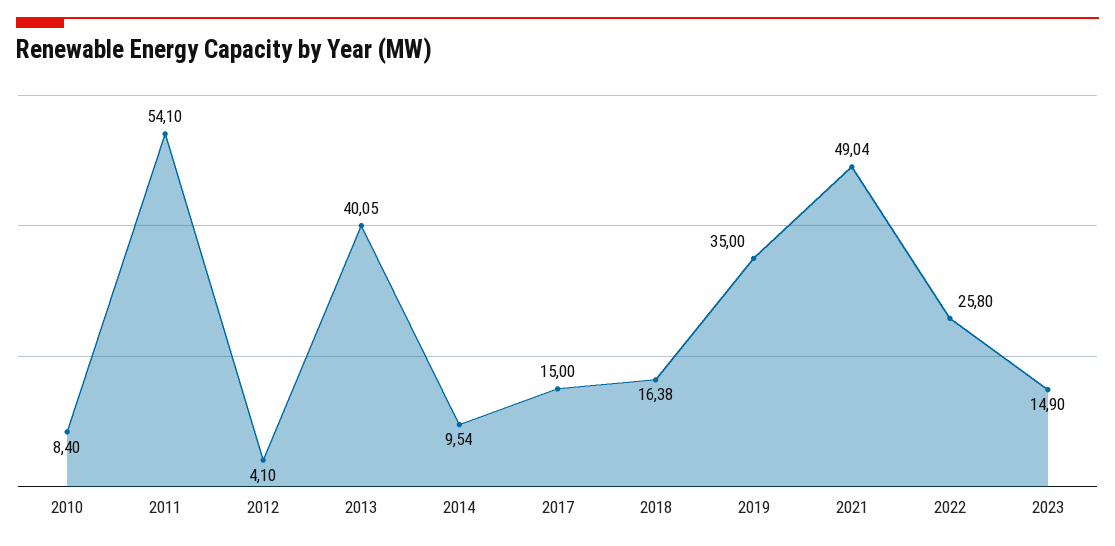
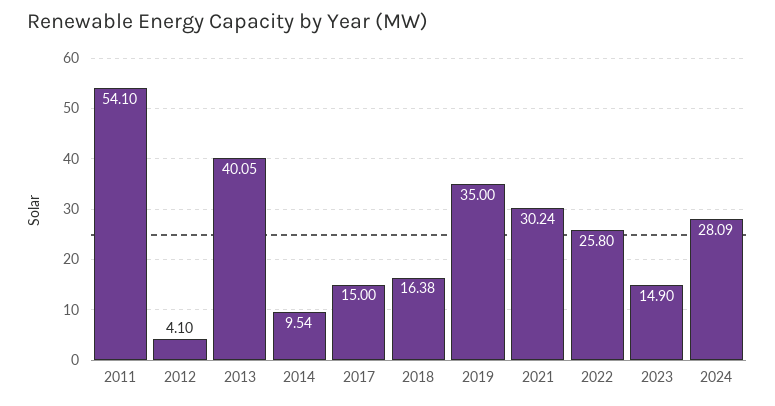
2010: 8.4 -> none
2021: 49.04 -> 30.24
2024: none -> 28.09

